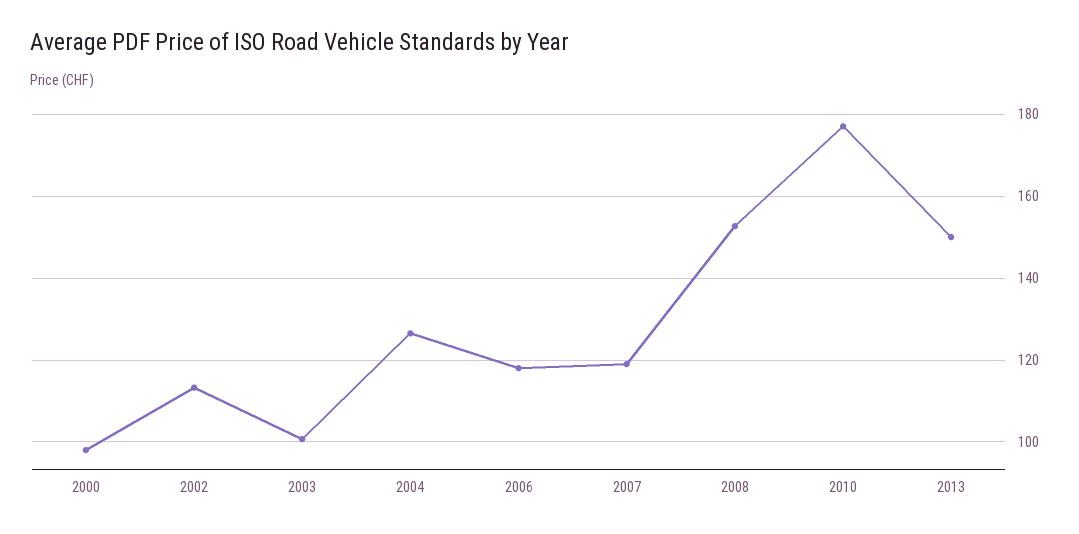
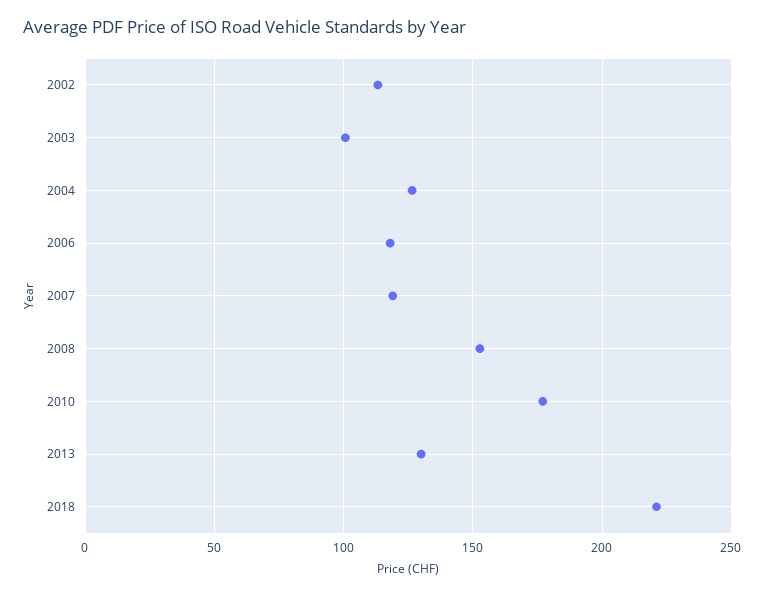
2000: 98 -> none
2013: 150 -> 130
2018: none -> 220

